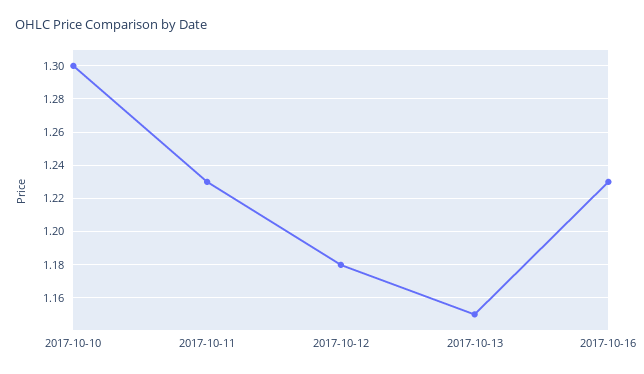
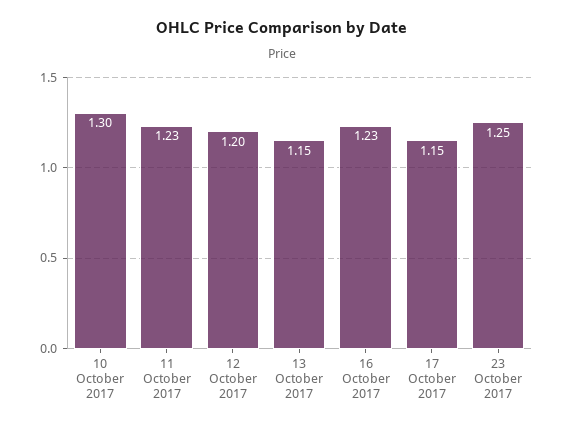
2017-10-12: 1.18 -> 1.2
17 October 2017: none -> 1.15
23 October 2017: none -> 1.25

